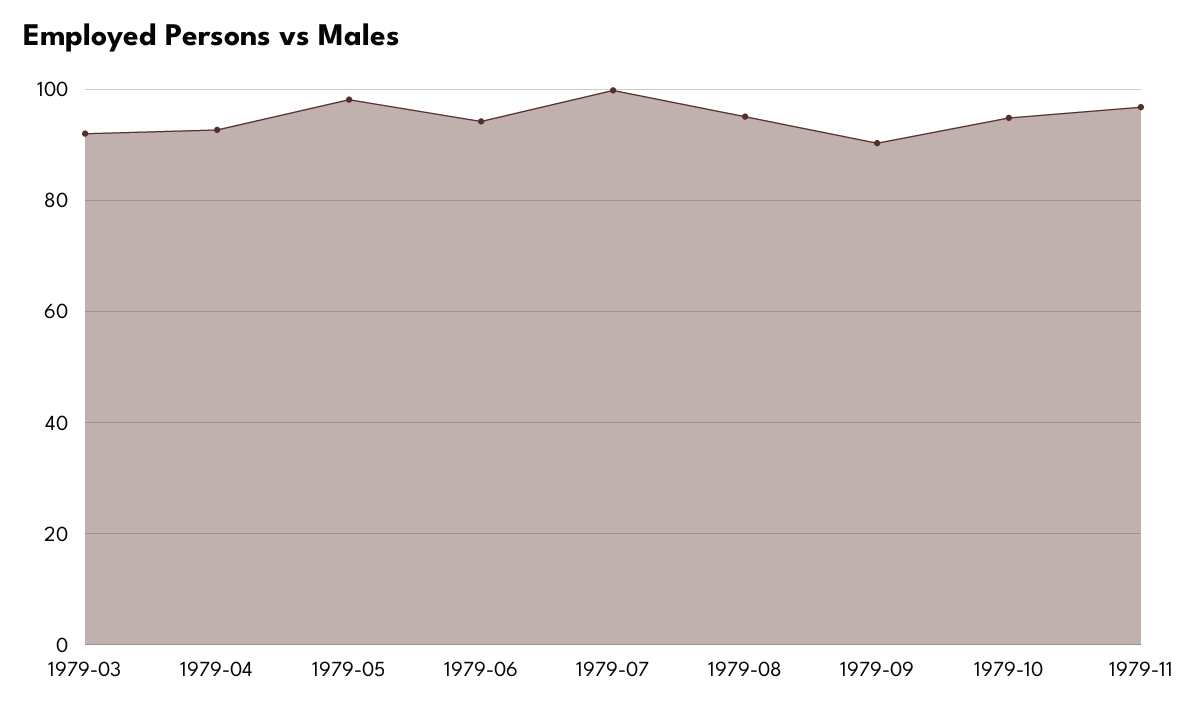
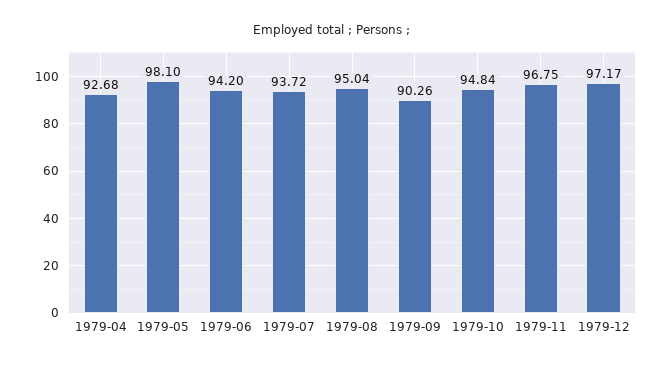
1979-03: 92 -> none
1979-07: 100 -> 93.72
1979-12: none -> 97.17

